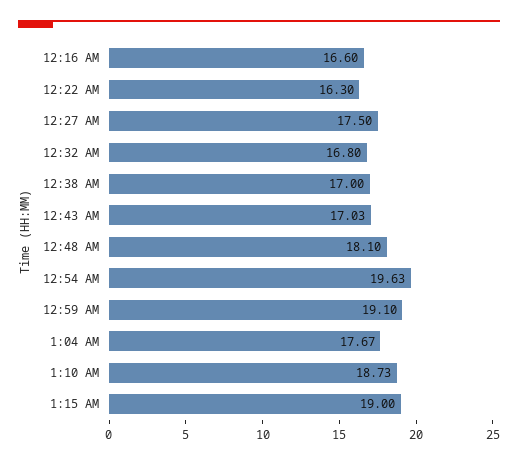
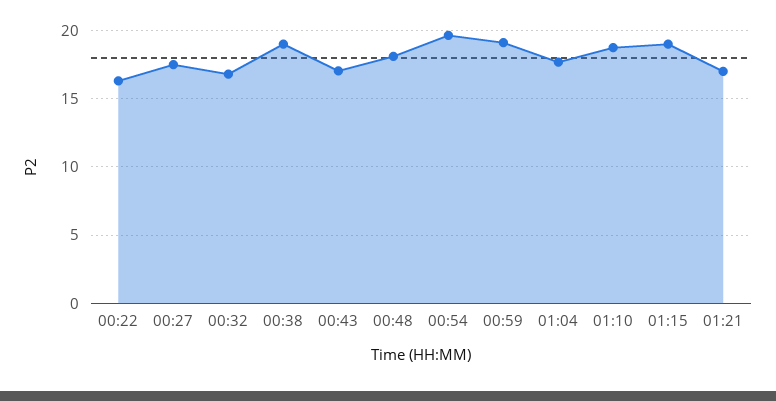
12:16 AM: 16.6 -> none
12:38 AM: 17 -> 19
01:21: none -> 17

